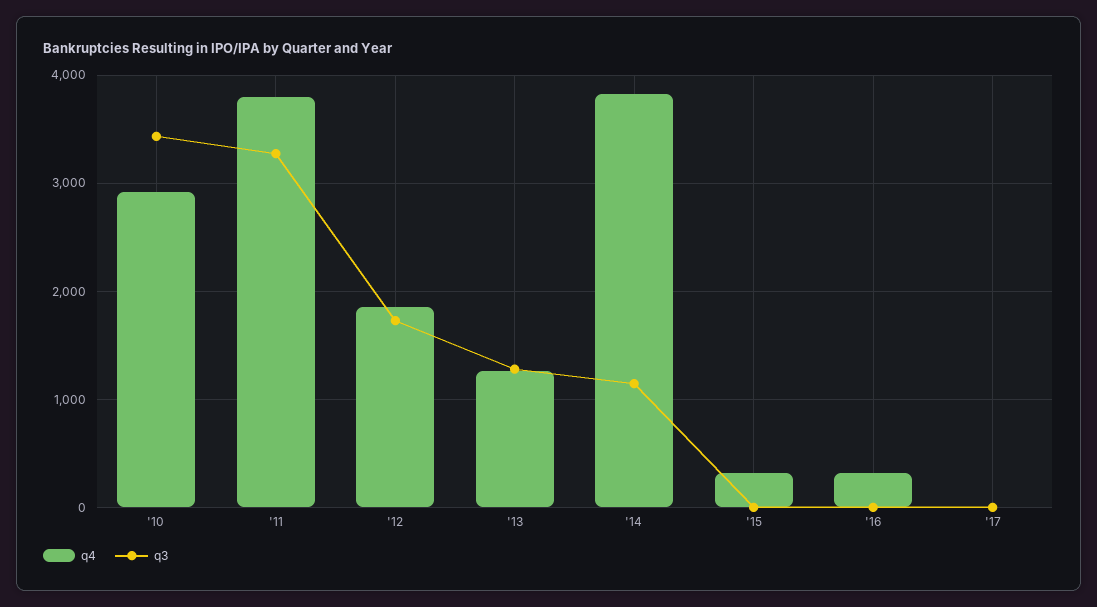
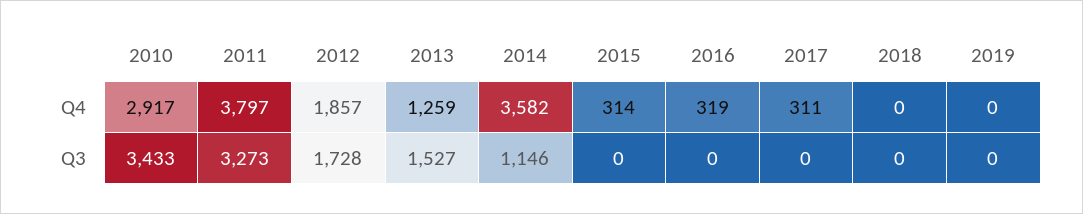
q3, '13: 1300 -> 1527
q4, '14: 3800 -> 3582
q4, '17: 0 -> 311
q4, 2018: none -> 0
q4, 2019: none -> 0
q3, 2018: none -> 0
q3, 2019: none -> 0

